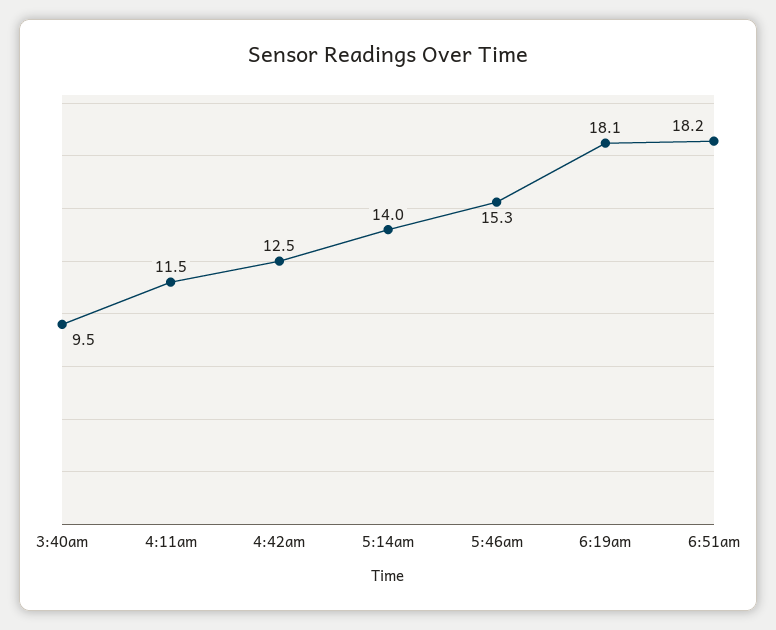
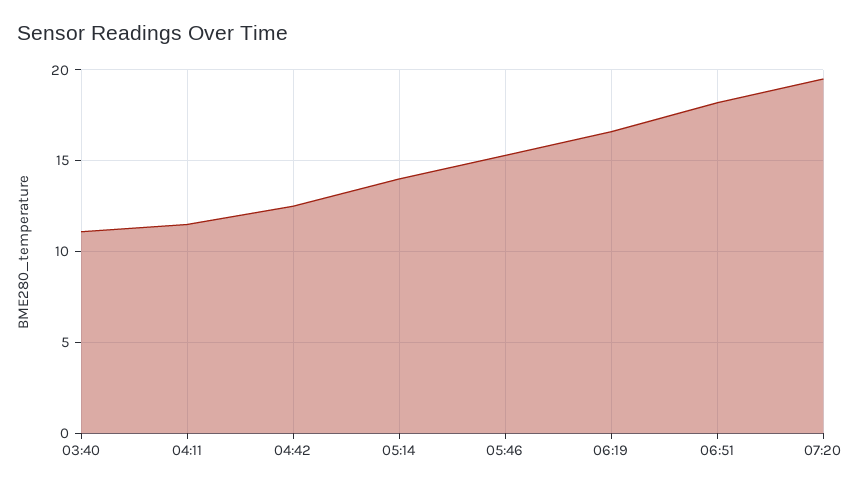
3:40am: 9.5 -> 11
6:19am: 18.1 -> 16.5
07:20: none -> 19.5

